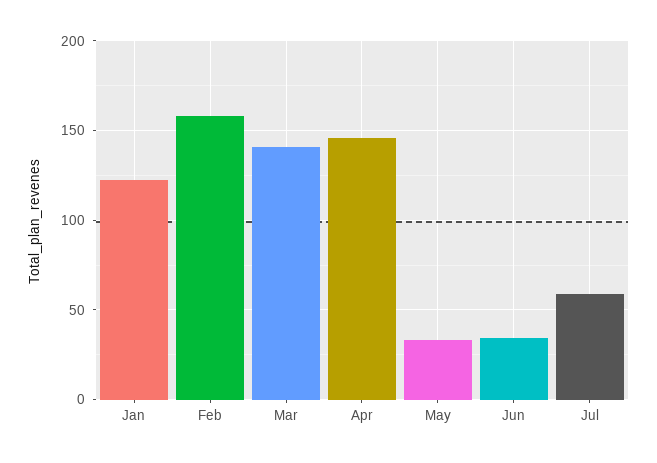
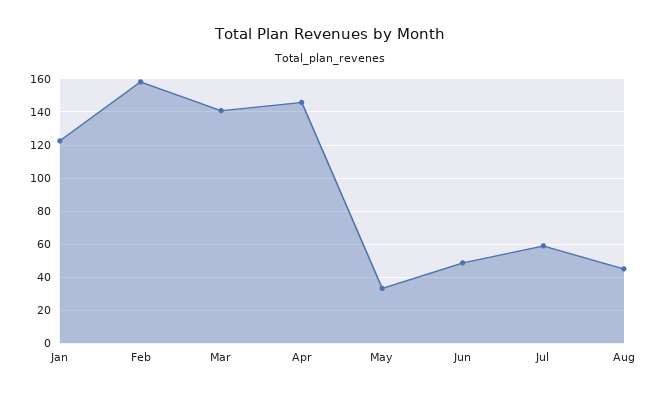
Jun: 35 -> 50
Aug: none -> 45

